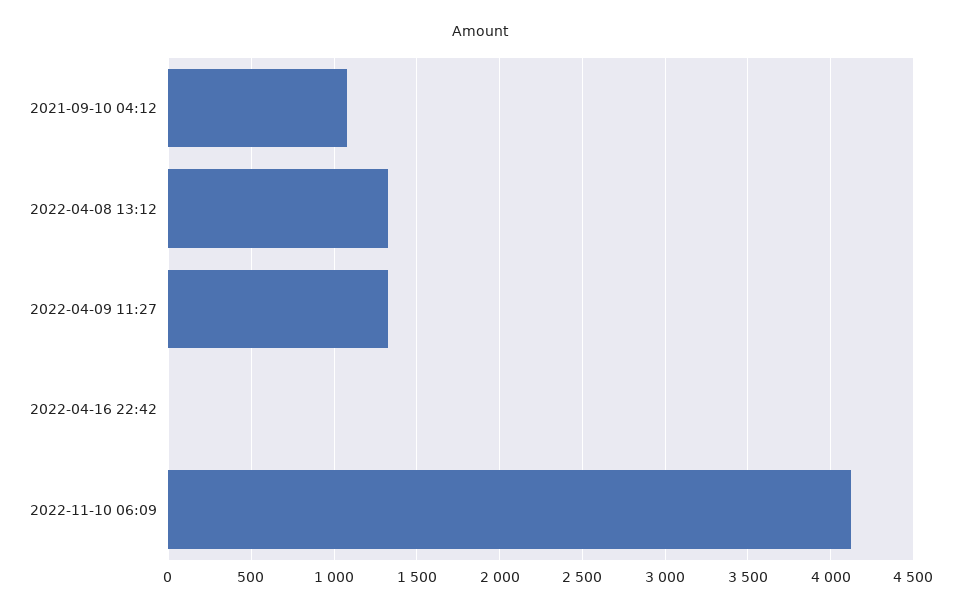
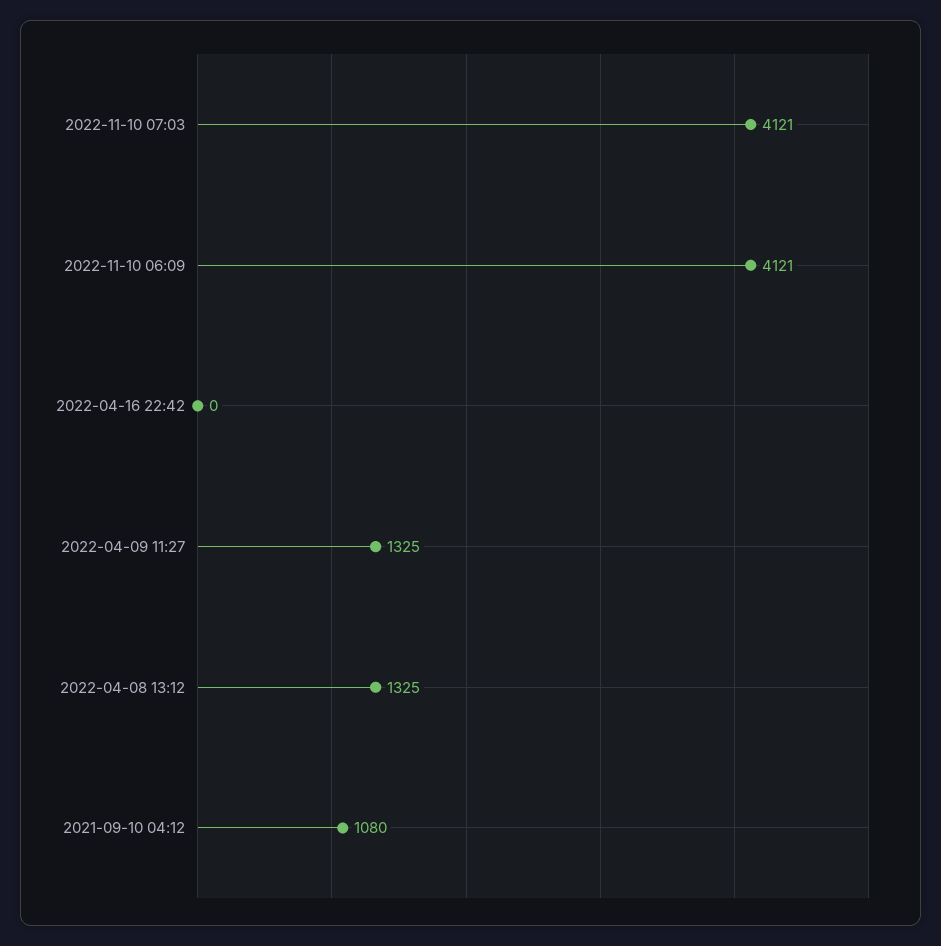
2022-11-10 07:03: none -> 4121

